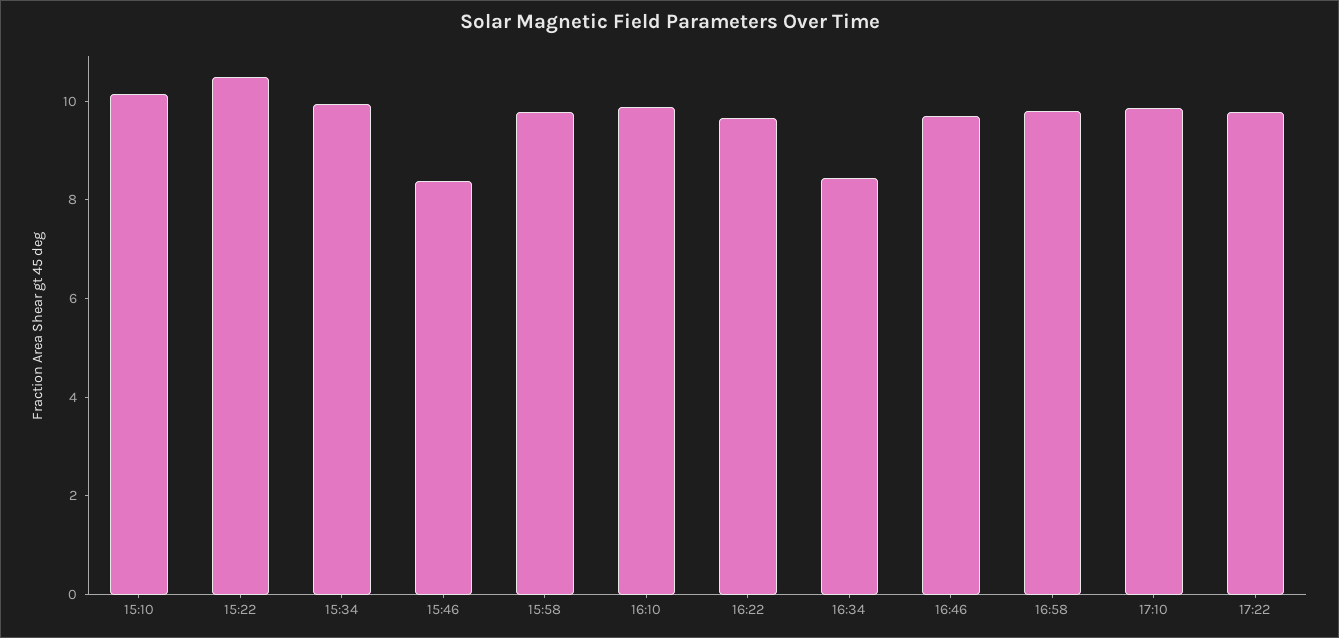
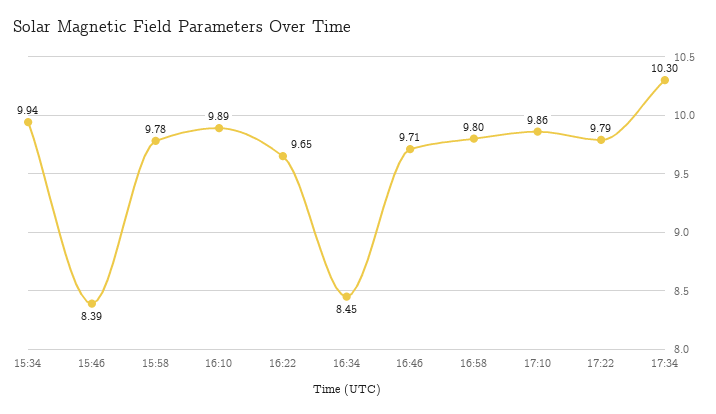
15:10: 10 -> none
15:22: 10.5 -> none
17:34: none -> 10.3

